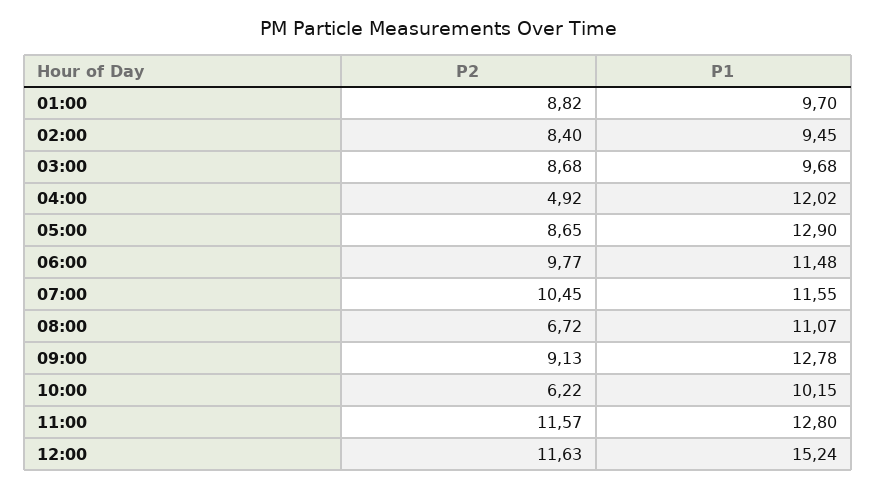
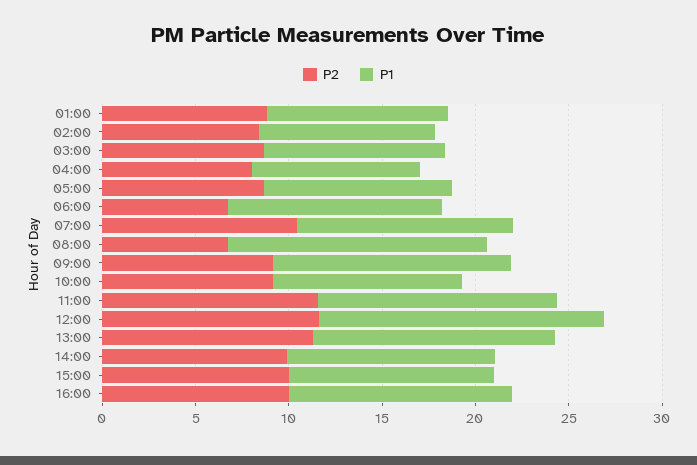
P2, 04:00: 4.92 -> 8
P1, 04:00: 12.02 -> 9
P1, 05:00: 12.9 -> 10
P2, 06:00: 9.77 -> 7
P1, 08:00: 11.07 -> 14
P2, 10:00: 6.22 -> 9
P2, 13:00: none -> 11
P1, 13:00: none -> 13
P2, 14:00: none -> 10
P1, 14:00: none -> 11
P2, 15:00: none -> 10
P1, 15:00: none -> 11
P2, 16:00: none -> 10
P1, 16:00: none -> 12

